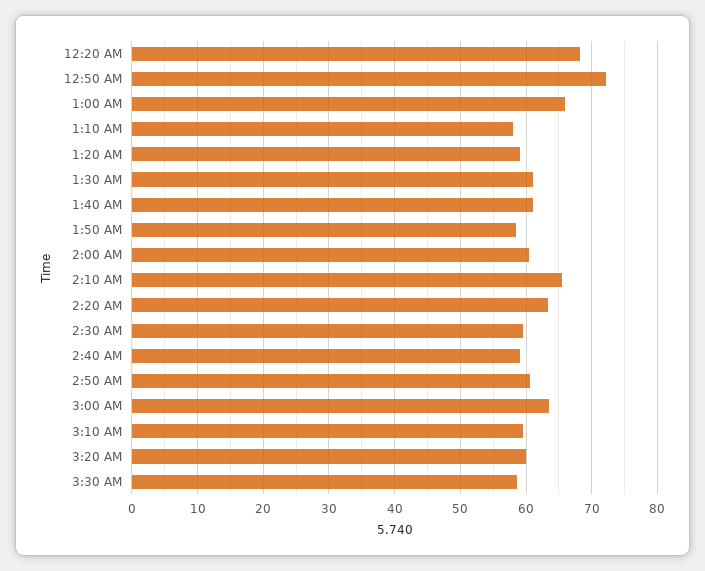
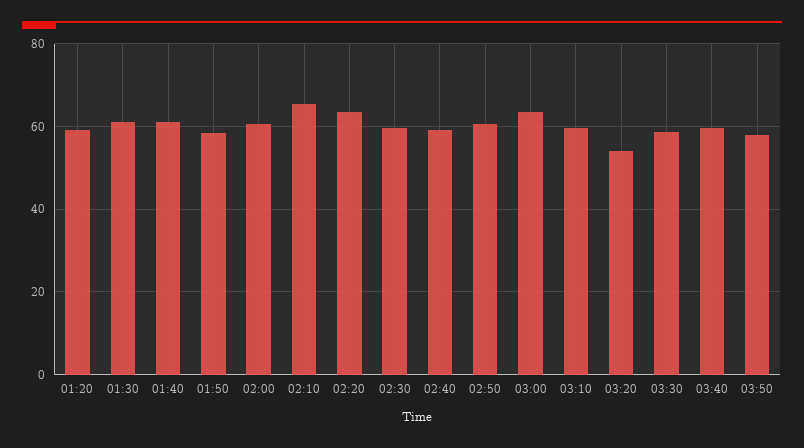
12:20 AM: 68 -> none
12:50 AM: 72 -> none
1:00 AM: 66 -> none
1:10 AM: 58 -> none
3:20 AM: 60 -> 54
03:40: none -> 60
03:50: none -> 58

